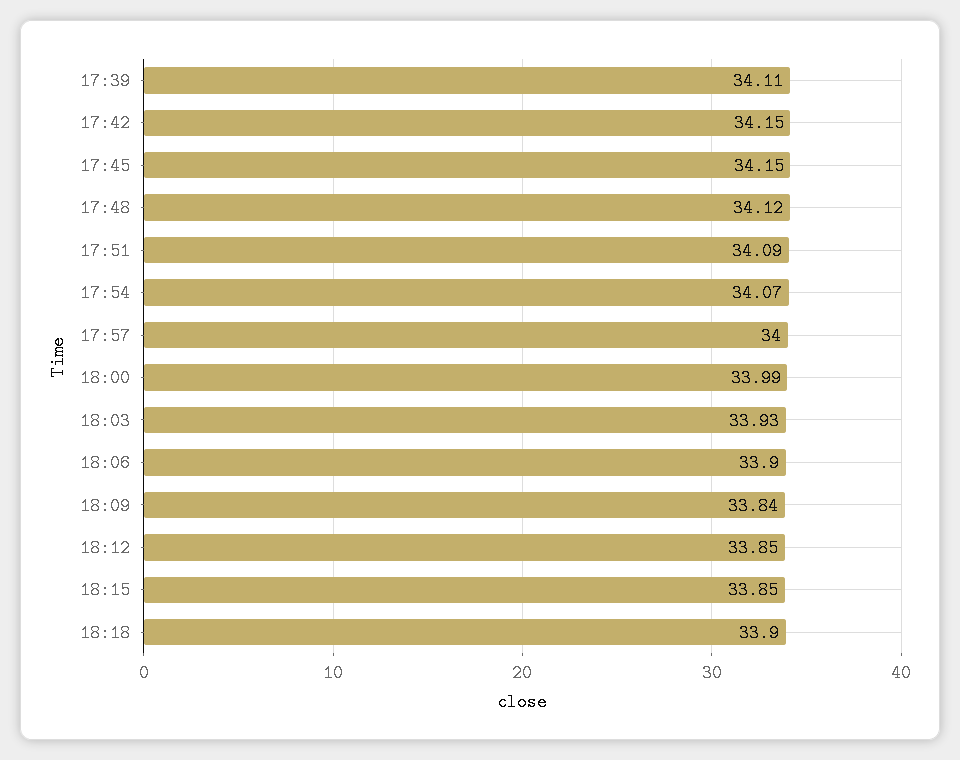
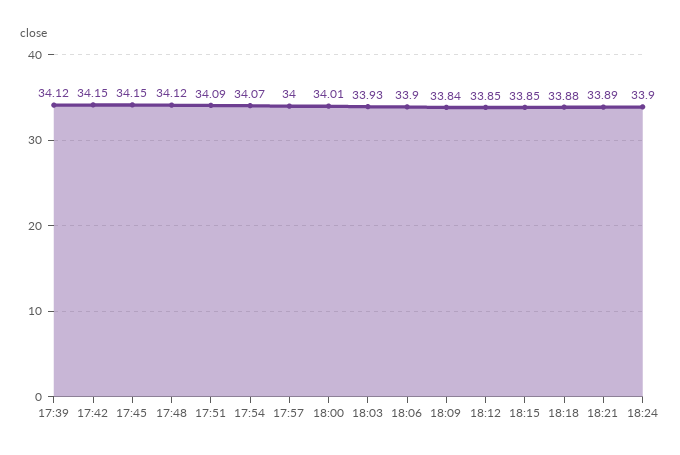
17:39: 34.11 -> 34.12
18:00: 33.99 -> 34.01
18:18: 33.9 -> 33.88
18:21: none -> 33.89
18:24: none -> 33.9

